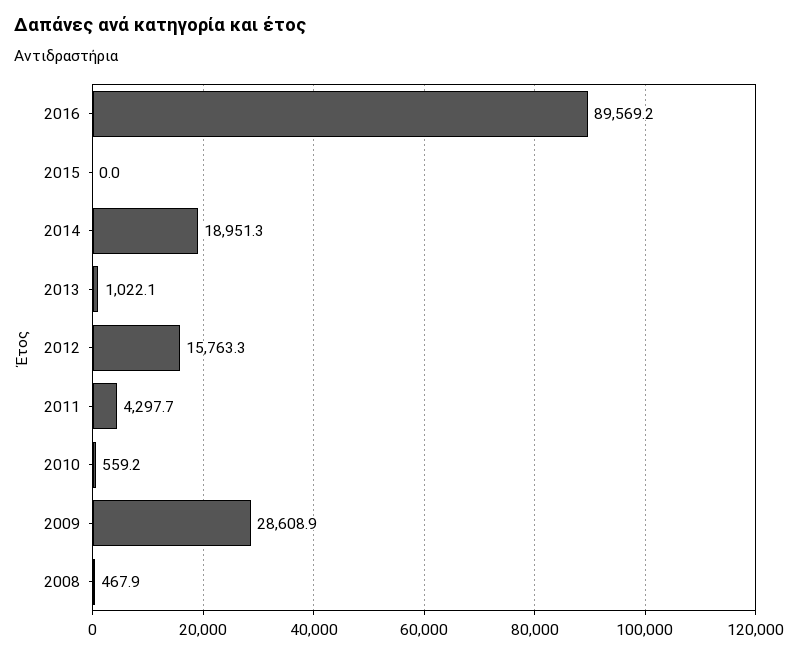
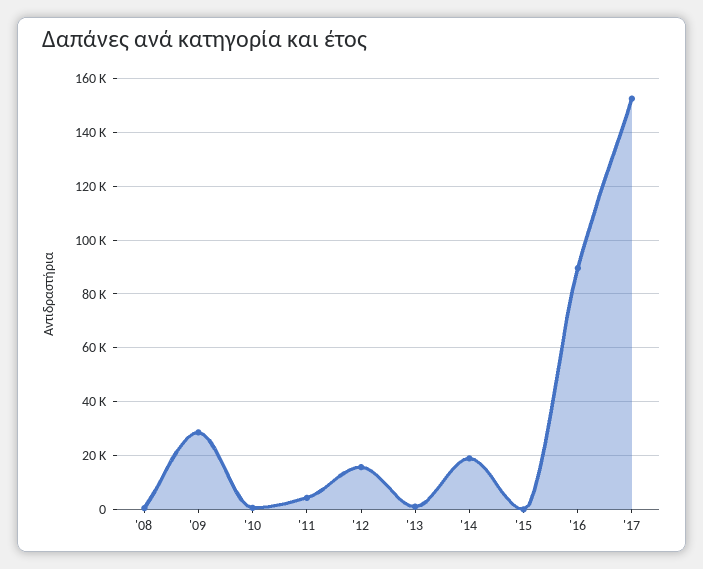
'17: none -> 152500

